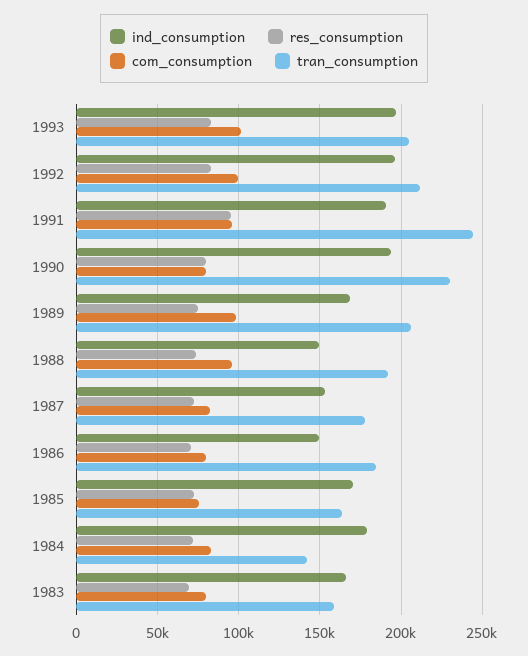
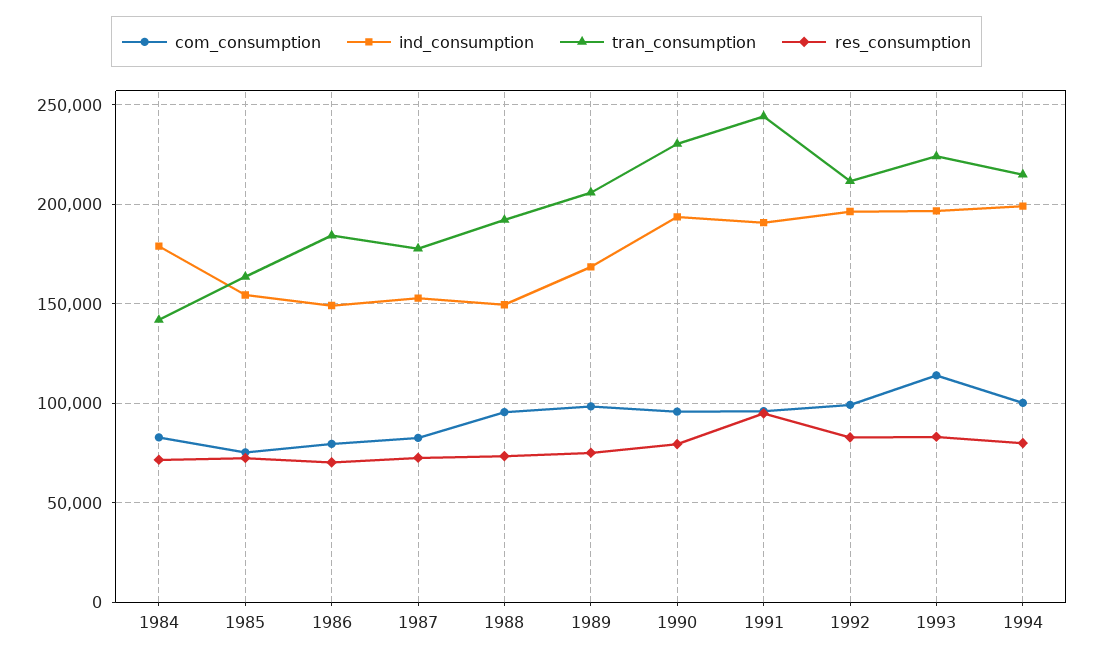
com_consumption, 1993: 100000 -> 115000
tran_consumption, 1993: 205000 -> 225000
com_consumption, 1990: 80000 -> 95000
ind_consumption, 1985: 170000 -> 155000
ind_consumption, 1983: 165000 -> none
res_consumption, 1983: 70000 -> none
com_consumption, 1983: 80000 -> none
tran_consumption, 1983: 160000 -> none
com_consumption, 1994: none -> 100000
ind_consumption, 1994: none -> 200000
tran_consumption, 1994: none -> 215000
res_consumption, 1994: none -> 80000

